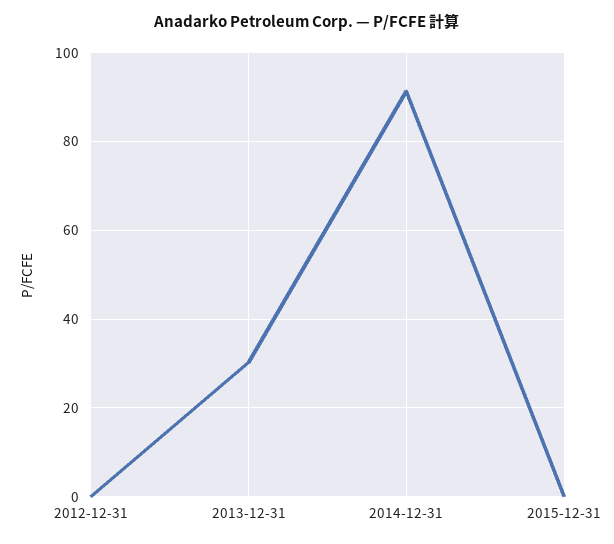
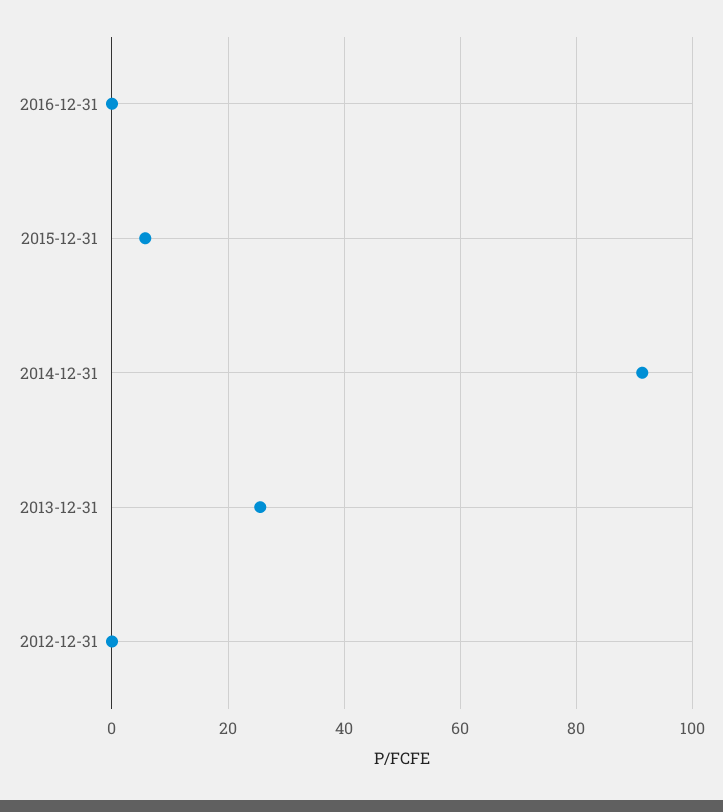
2013-12-31: 30 -> 26
2015-12-31: 0 -> 6
2016-12-31: none -> 0

